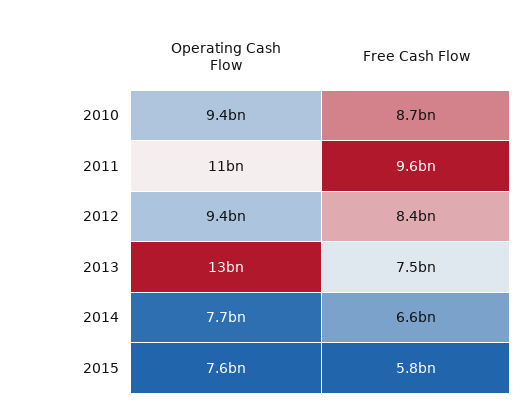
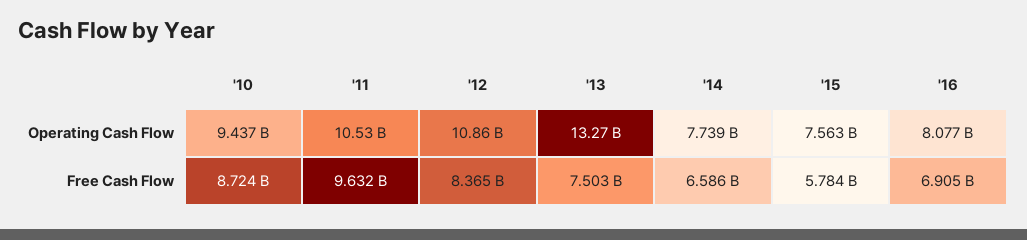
Operating Cash Flow, 2012: 9400000000 -> 10860000000
Operating Cash Flow, '16: none -> 8077000000
Free Cash Flow, '16: none -> 6905000000

